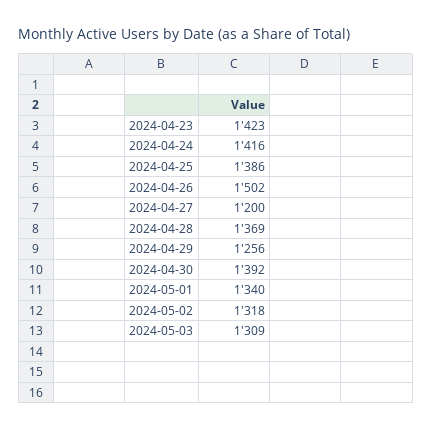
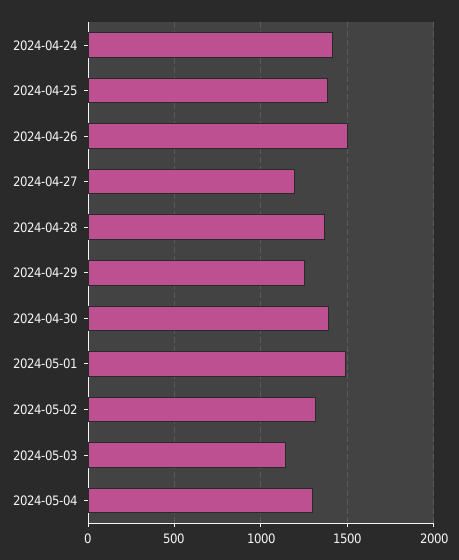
2024-04-23: 1423 -> none
2024-05-01: 1340 -> 1500
2024-05-03: 1309 -> 1150
2024-05-04: none -> 1300

